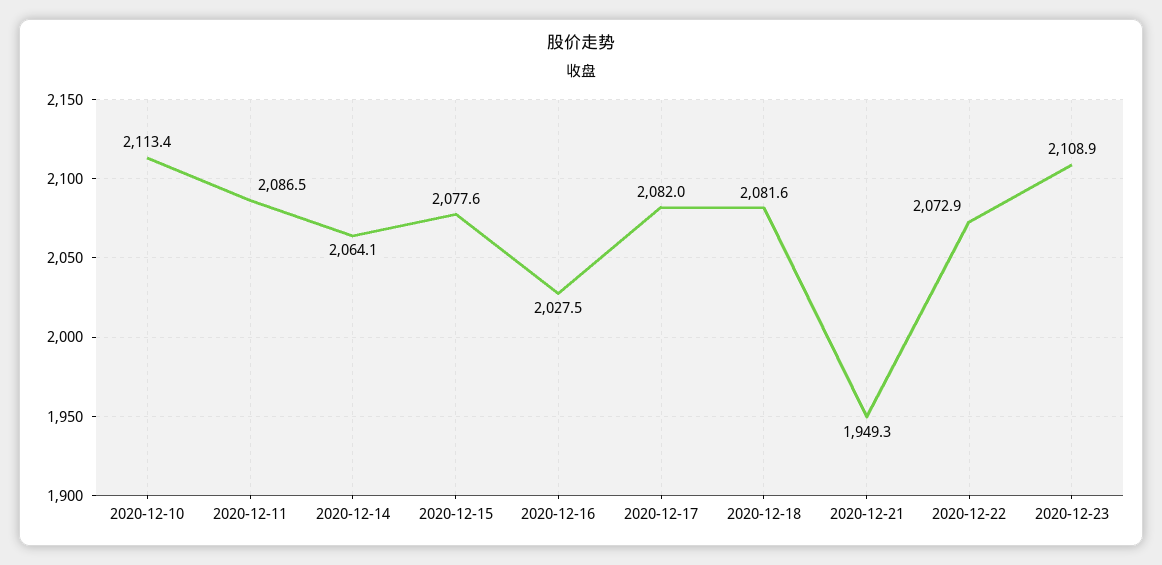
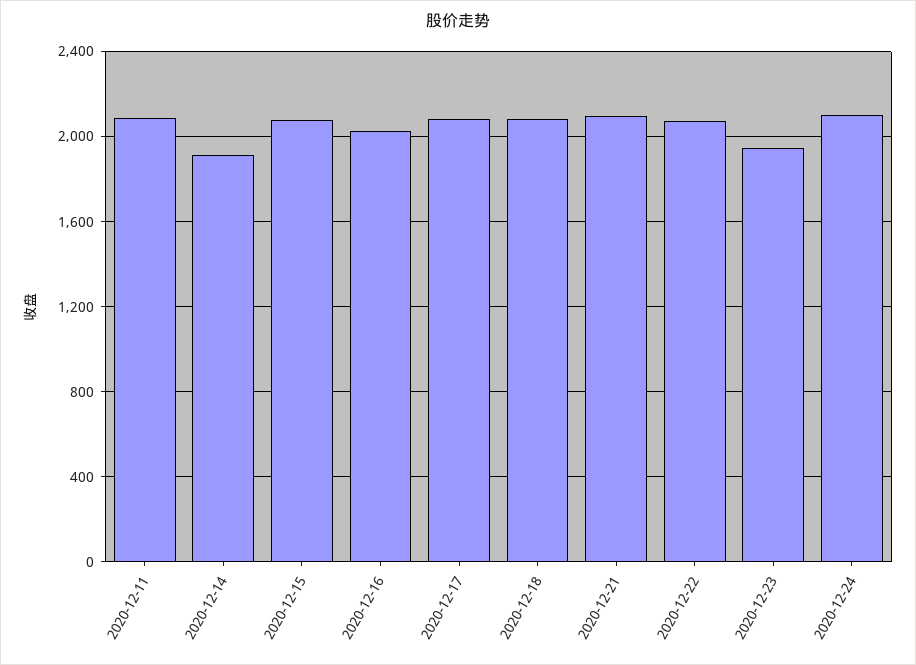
2020-12-10: 2113.4 -> none
2020-12-14: 2064.1 -> 1900
2020-12-21: 1949.3 -> 2100
2020-12-23: 2108.9 -> 1950
2020-12-24: none -> 2100

